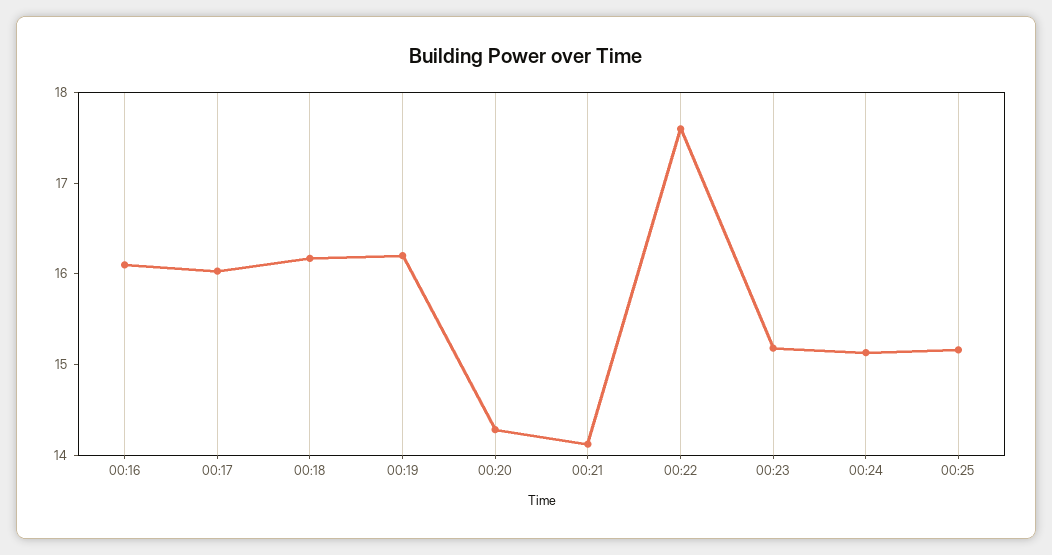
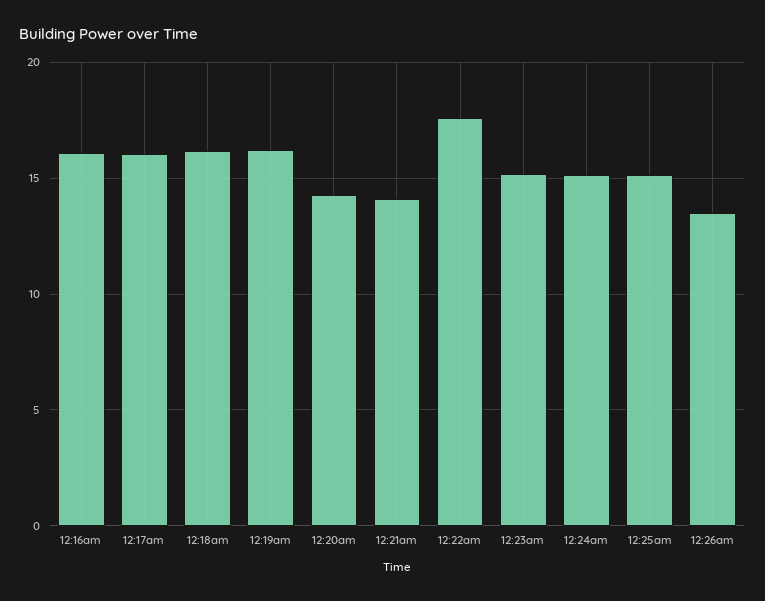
12:26am: none -> 13.5

